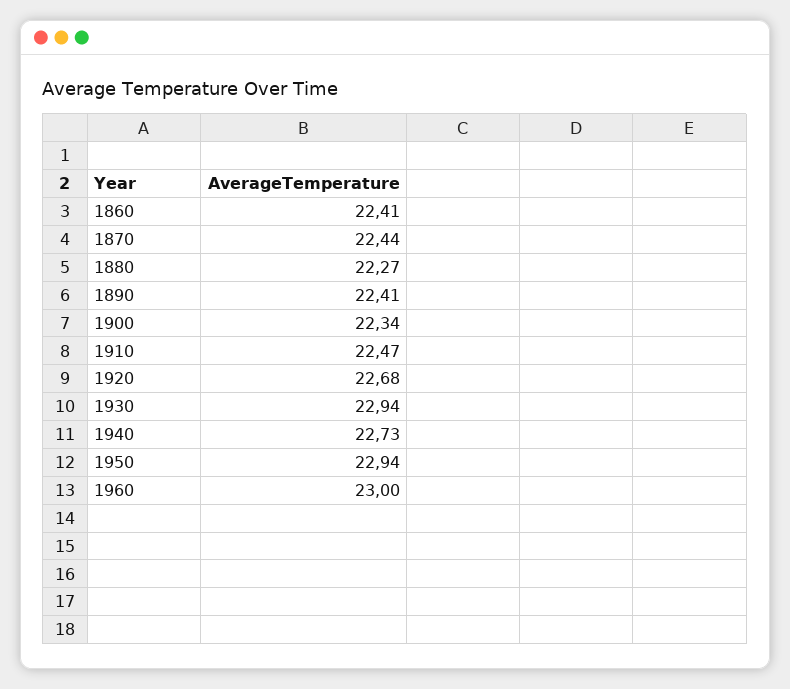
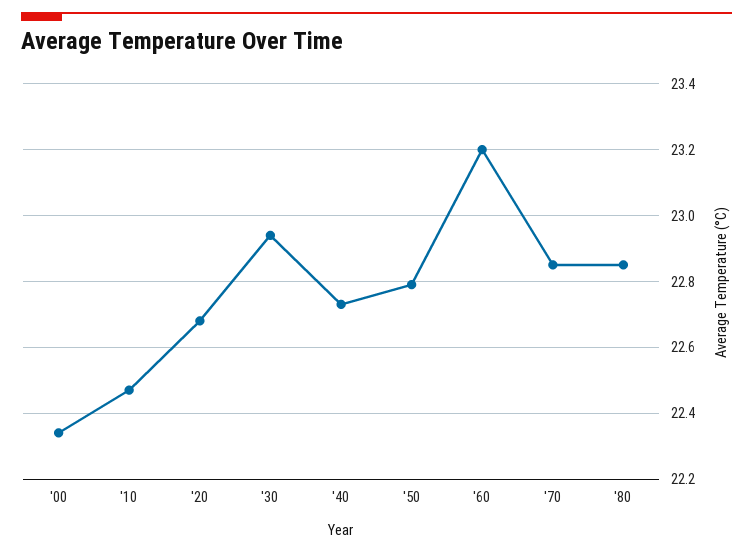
1860: 22.41 -> none
1870: 22.44 -> none
1880: 22.27 -> none
1890: 22.41 -> none
1950: 22.94 -> 22.8
1960: 23 -> 23.2
'70: none -> 22.85
'80: none -> 22.85

